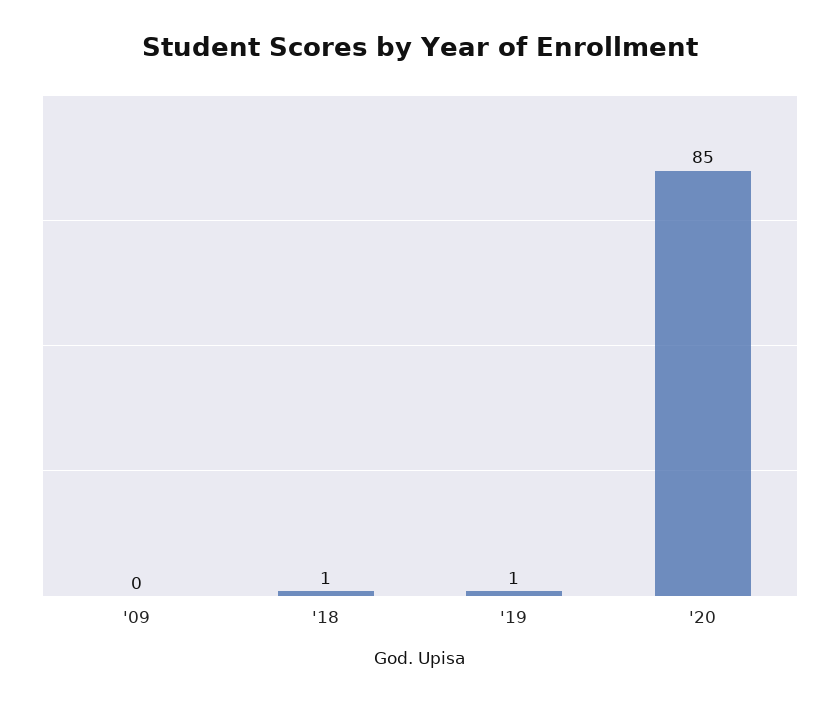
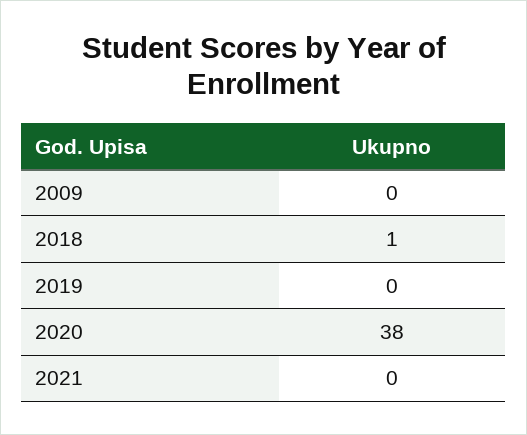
'19: 1 -> 0
'20: 85 -> 38
2021: none -> 0

